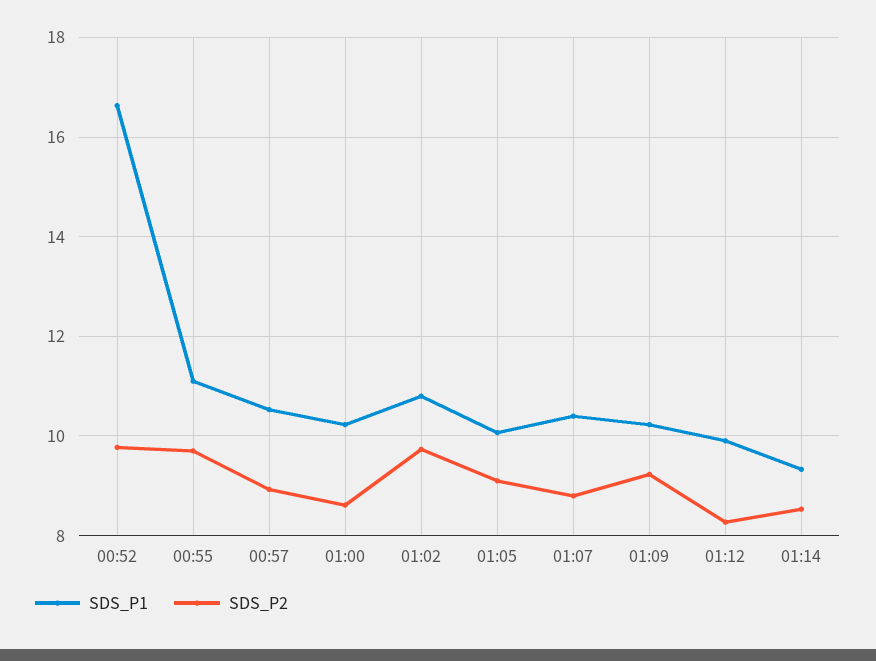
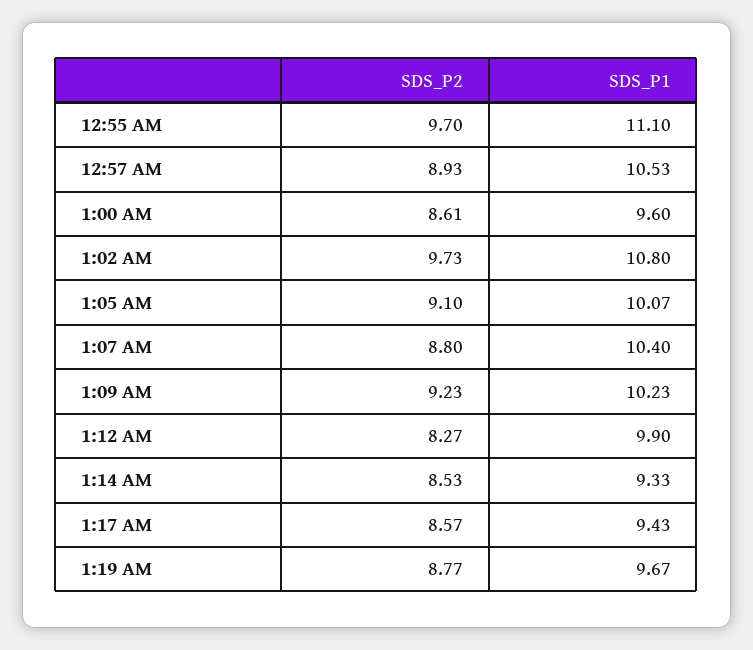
SDS_P1, 00:52: 16.6 -> none
SDS_P2, 00:52: 9.8 -> none
SDS_P1, 01:00: 10.2 -> 9.6
SDS_P2, 1:17 AM: none -> 8.57
SDS_P1, 1:17 AM: none -> 9.43
SDS_P2, 1:19 AM: none -> 8.77
SDS_P1, 1:19 AM: none -> 9.67

